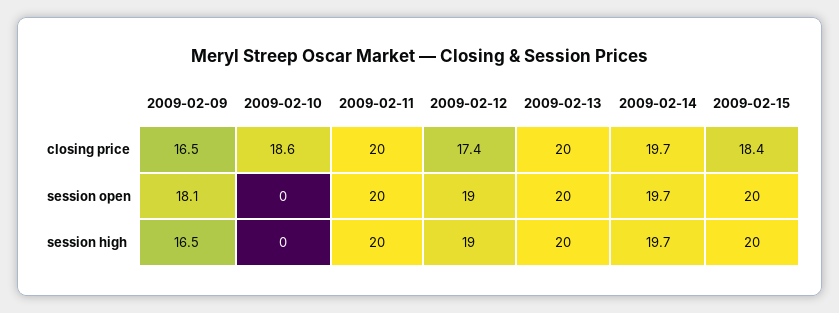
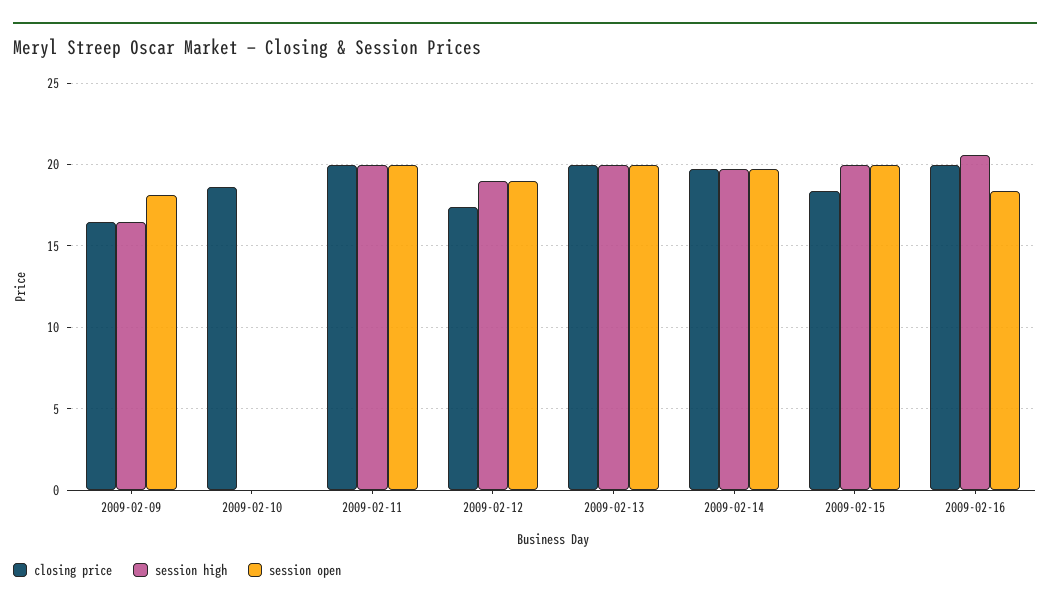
closing price, 2009-02-16: none -> 20
session high, 2009-02-16: none -> 20.5
session open, 2009-02-16: none -> 18.5

